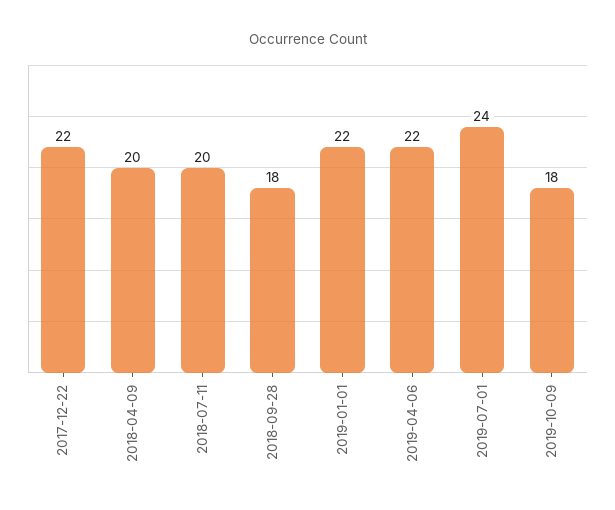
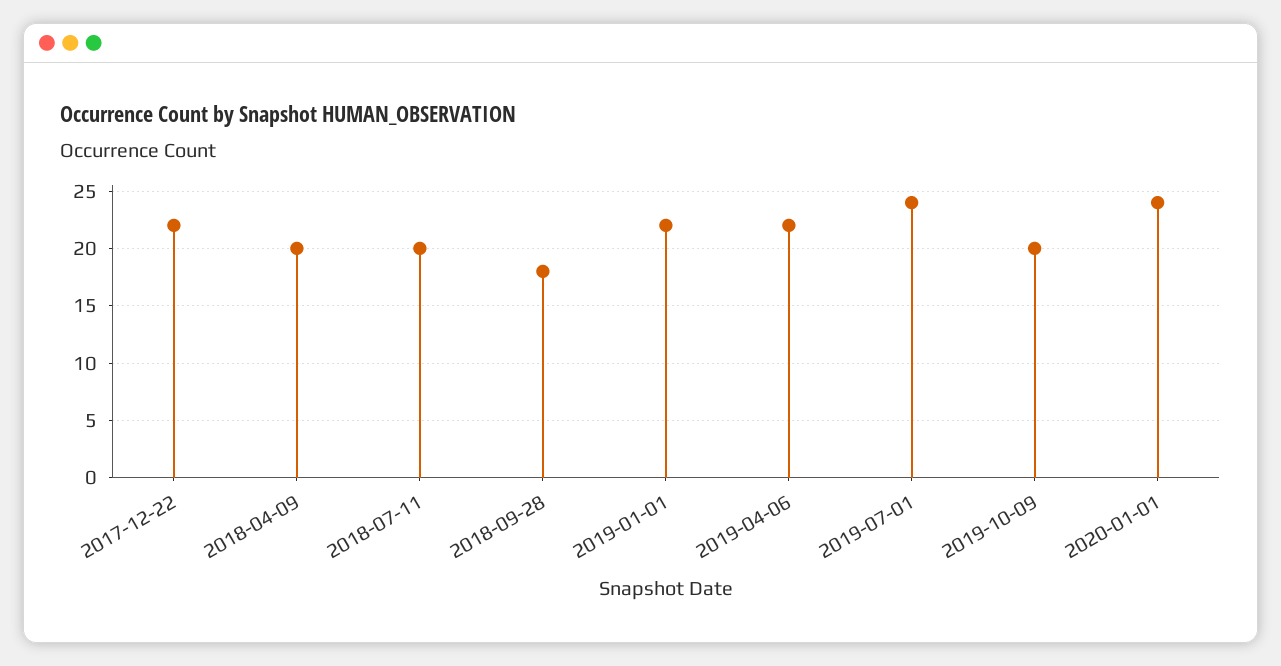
2019-10-09: 18 -> 20
2020-01-01: none -> 24

